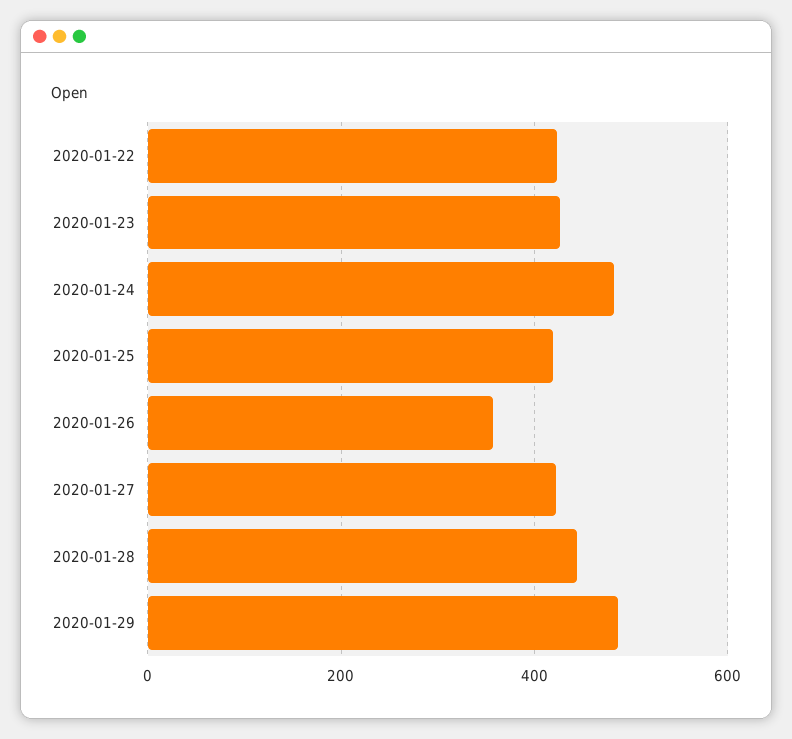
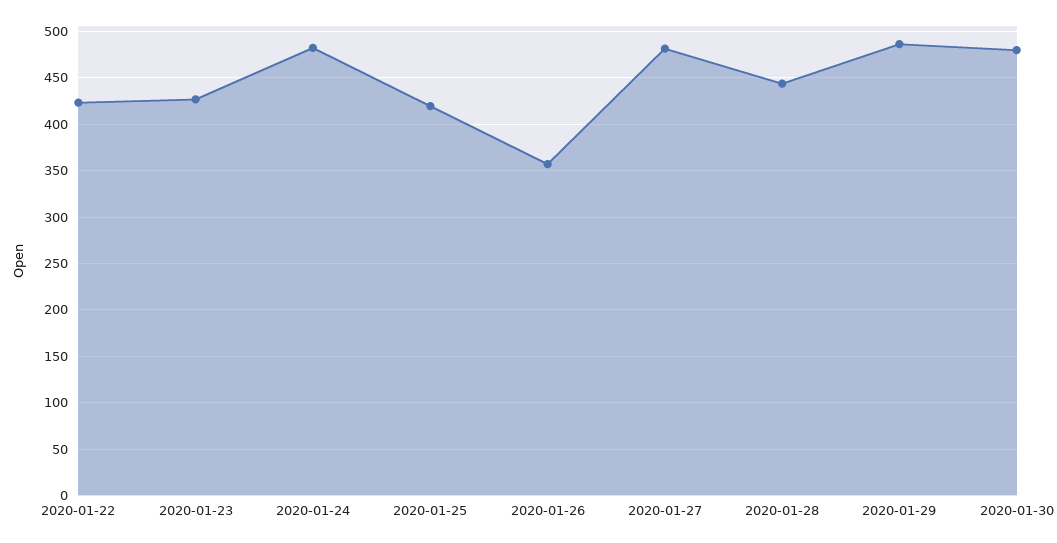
2020-01-27: 420 -> 480
2020-01-30: none -> 480

